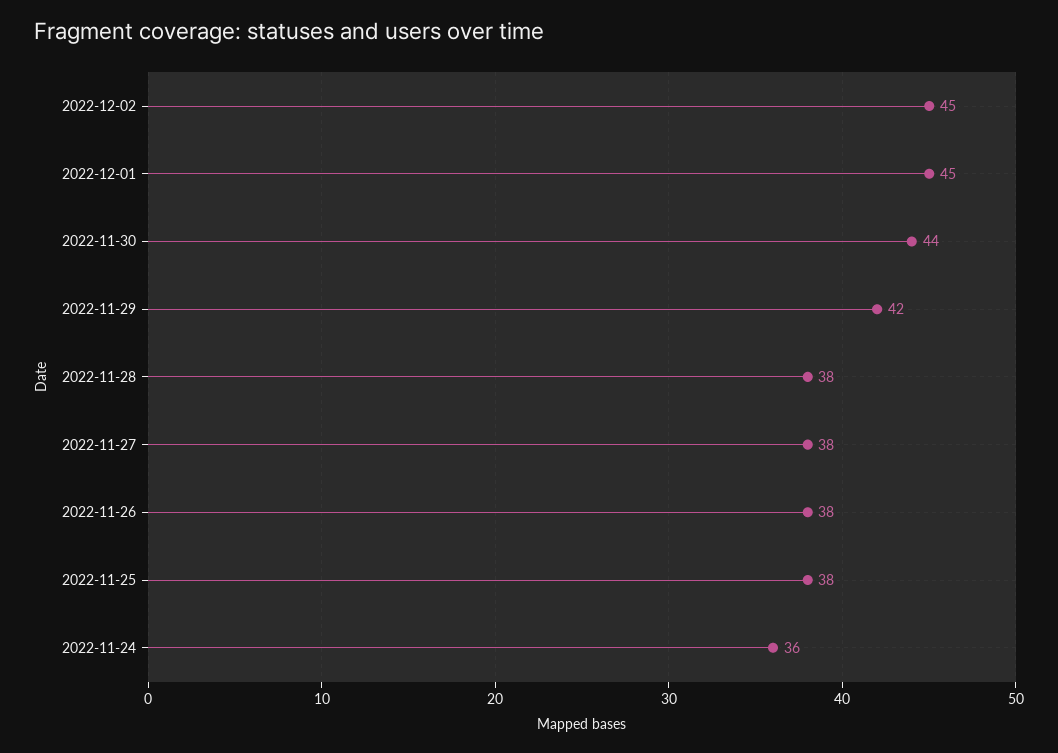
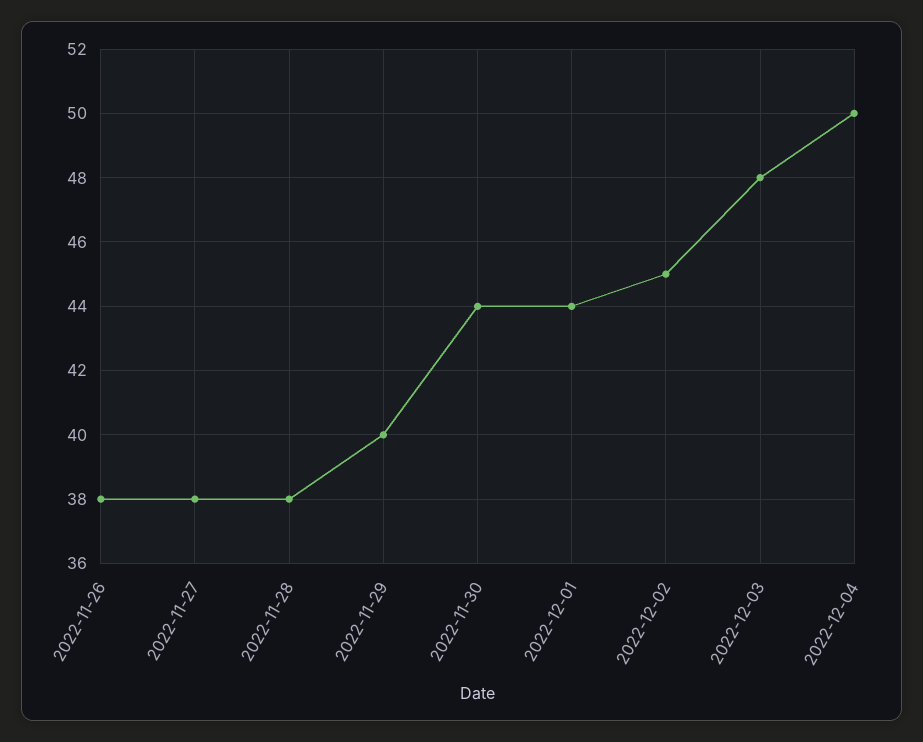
2022-12-01: 45 -> 44
2022-11-29: 42 -> 40
2022-11-25: 38 -> none
2022-11-24: 36 -> none
2022-12-03: none -> 48
2022-12-04: none -> 50

